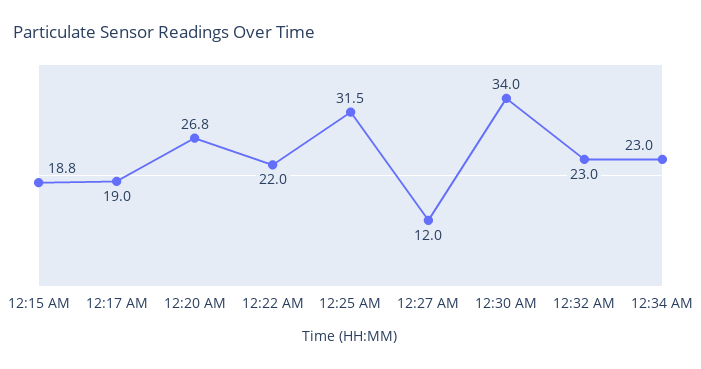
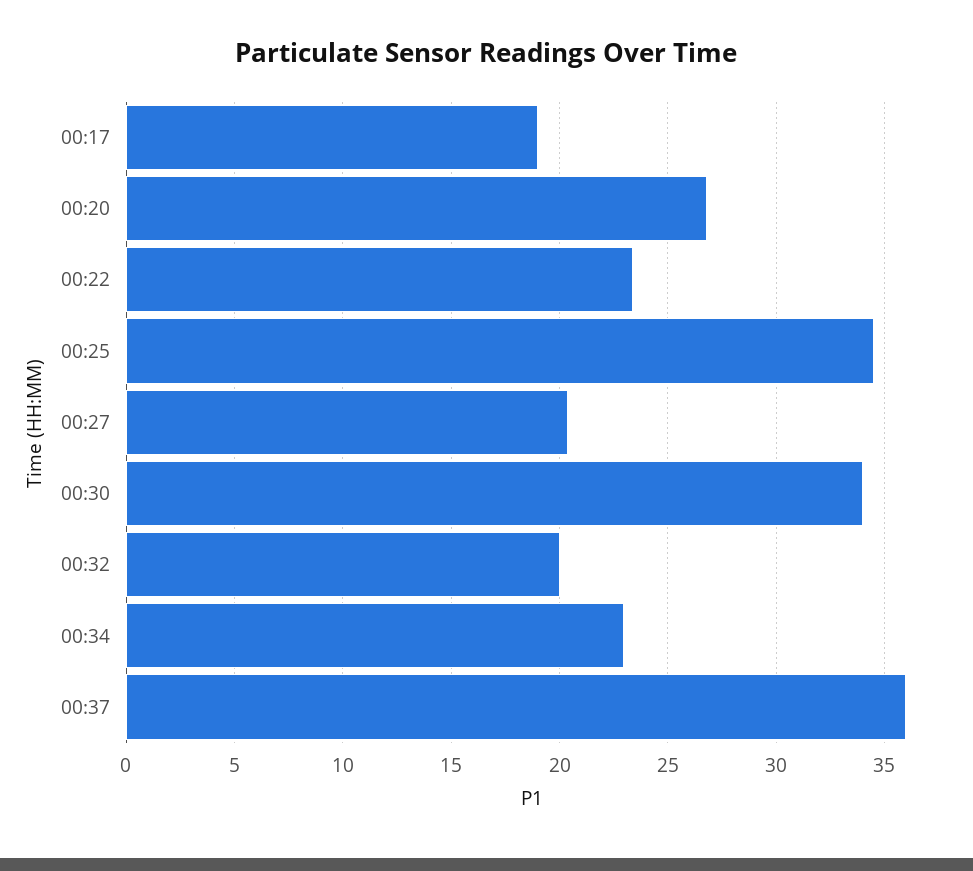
12:15 AM: 18.8 -> none
12:22 AM: 22 -> 23.5
12:25 AM: 31.5 -> 34.5
12:27 AM: 12 -> 20.5
12:32 AM: 23 -> 20
00:37: none -> 36

